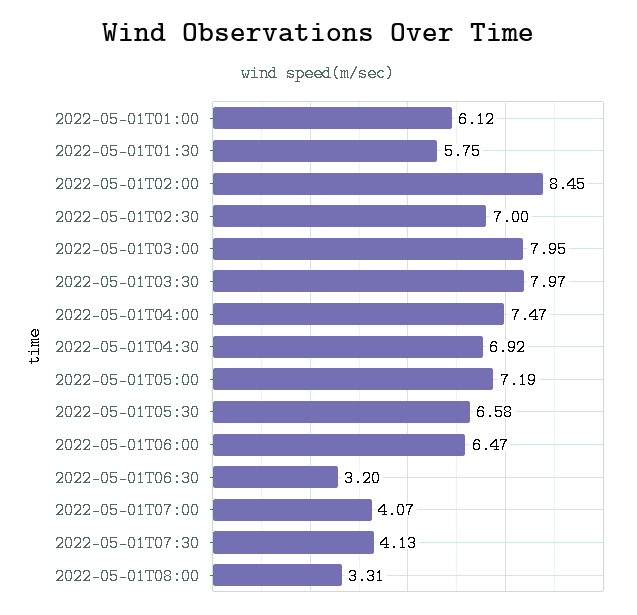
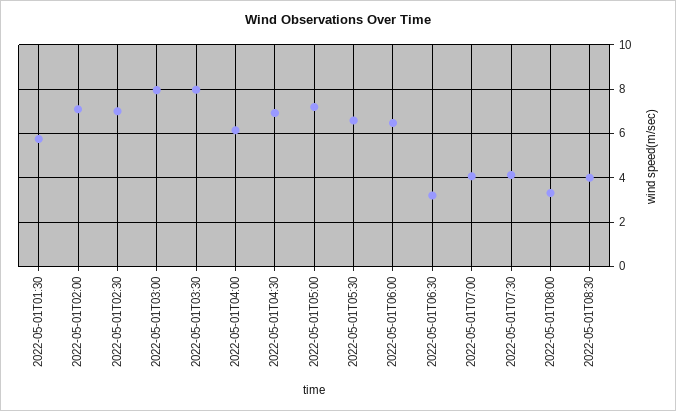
2022-05-01T01:00: 6.12 -> none
2022-05-01T02:00: 8.45 -> 7
2022-05-01T04:00: 7.47 -> 6
2022-05-01T08:30: none -> 4

